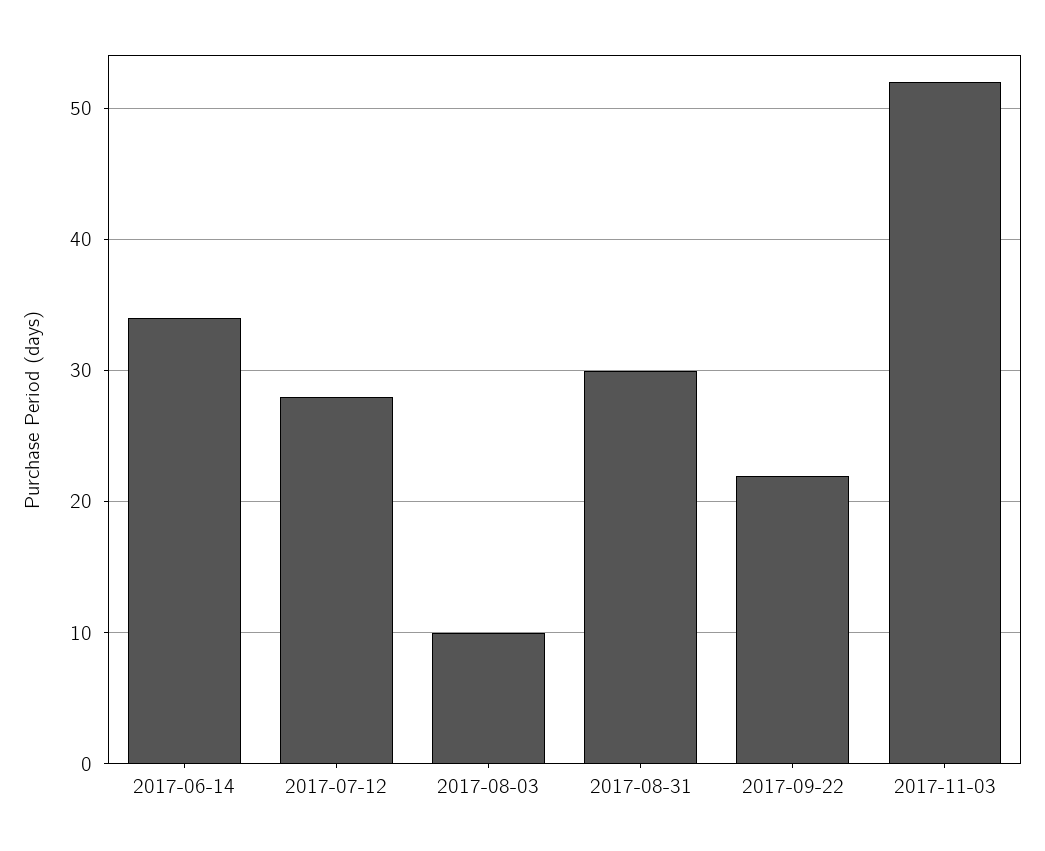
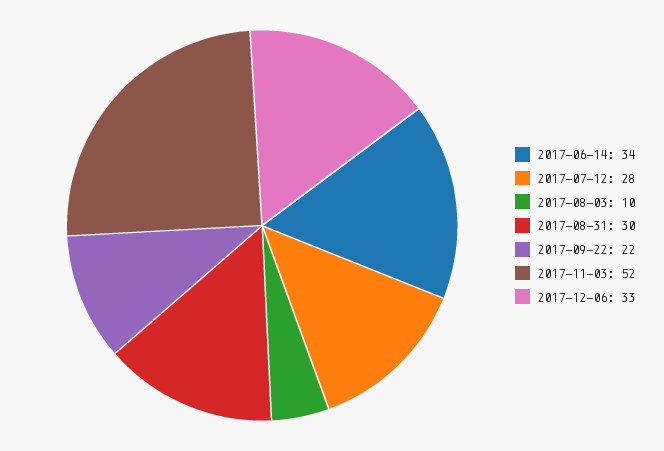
2017-12-06: none -> 33

